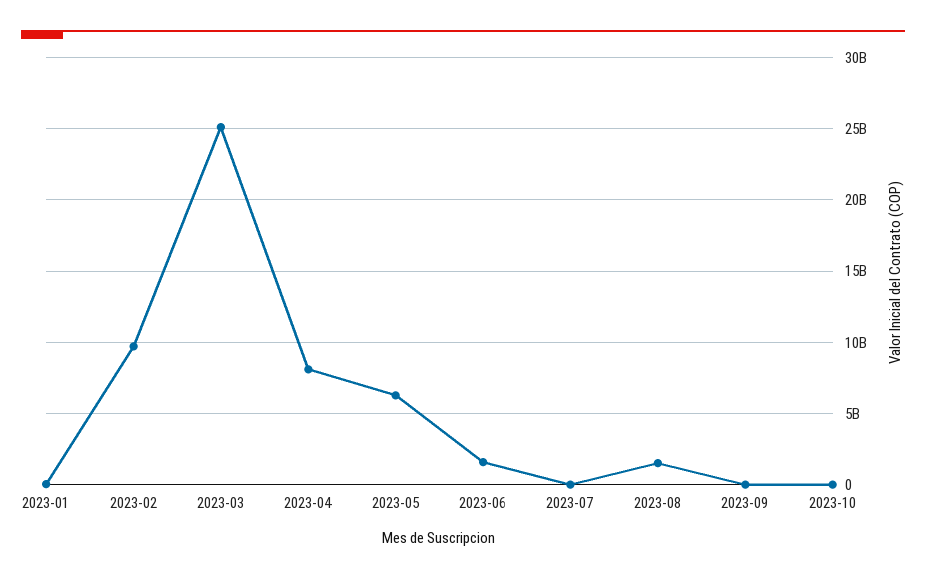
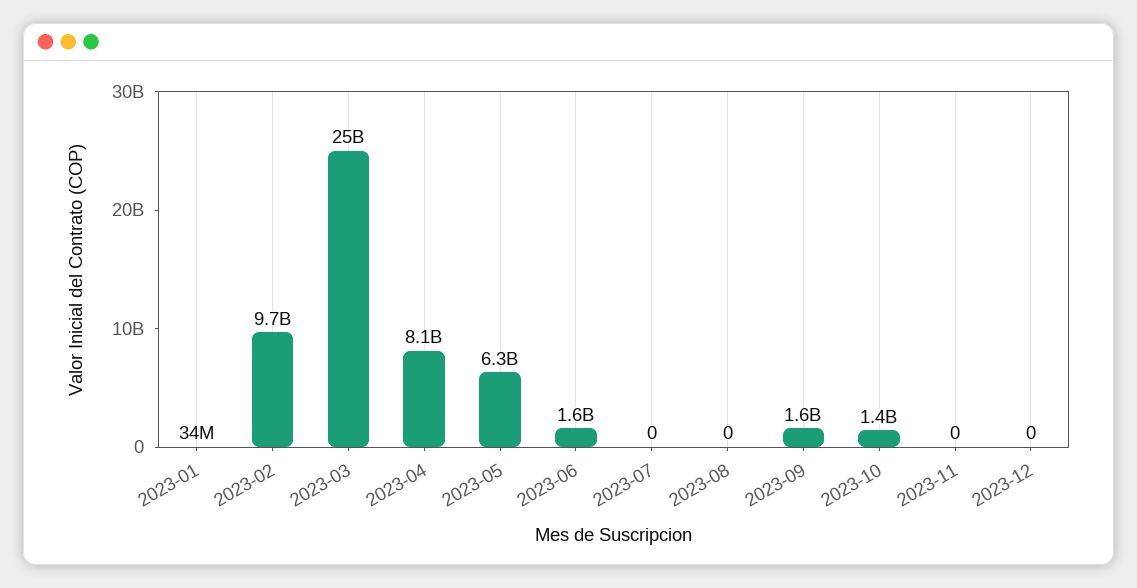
2023-08: 1500000000 -> 0
2023-09: 0 -> 1600000000
2023-10: 0 -> 1400000000
2023-11: none -> 0
2023-12: none -> 0

